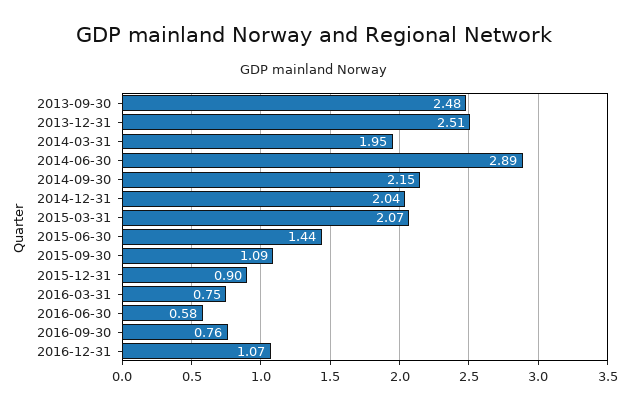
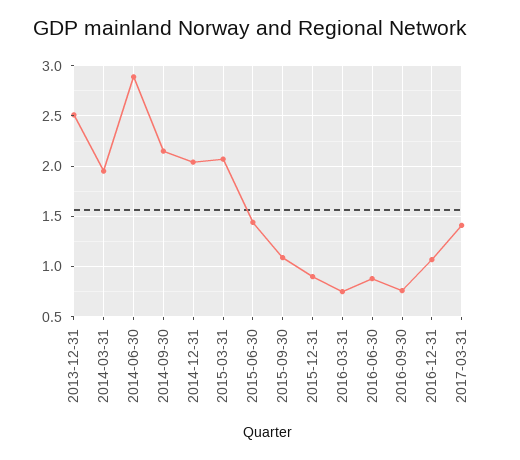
2013-09-30: 2.48 -> none
2016-06-30: 0.58 -> 0.9
2017-03-31: none -> 1.4

